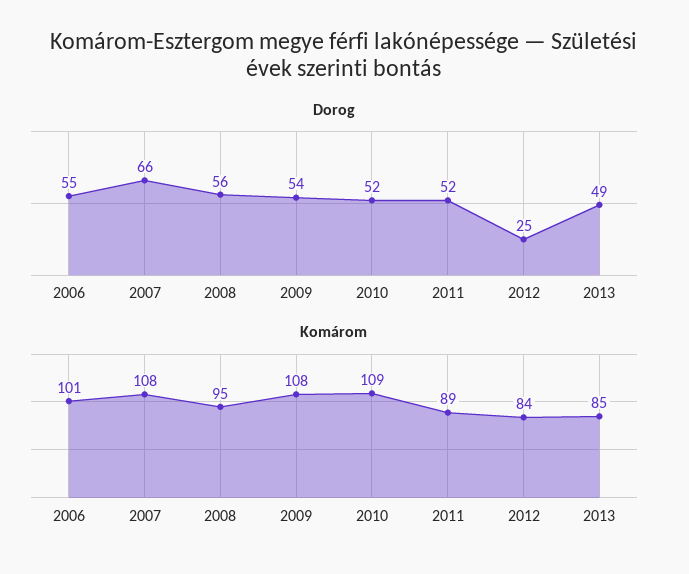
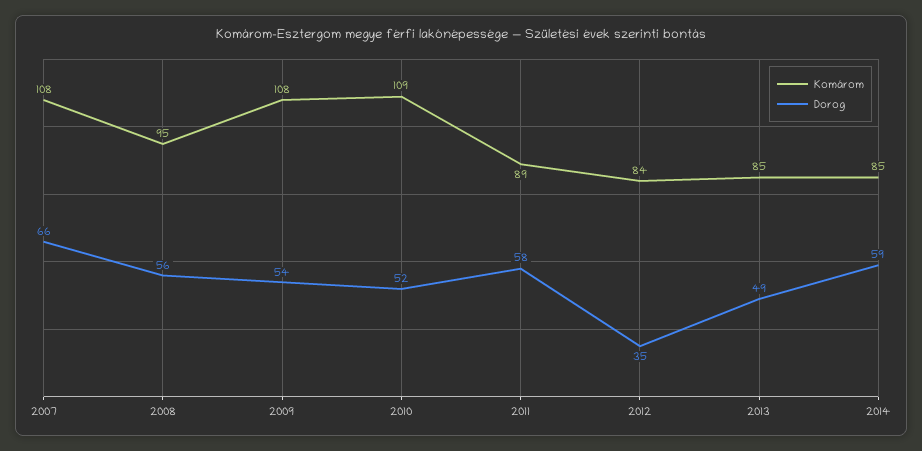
Dorog, 2006: 55 -> none
Dorog, 2011: 52 -> 58
Dorog, 2012: 25 -> 35
Komárom, 2006: 101 -> none
Komárom, 2014: none -> 85
Dorog, 2014: none -> 59

